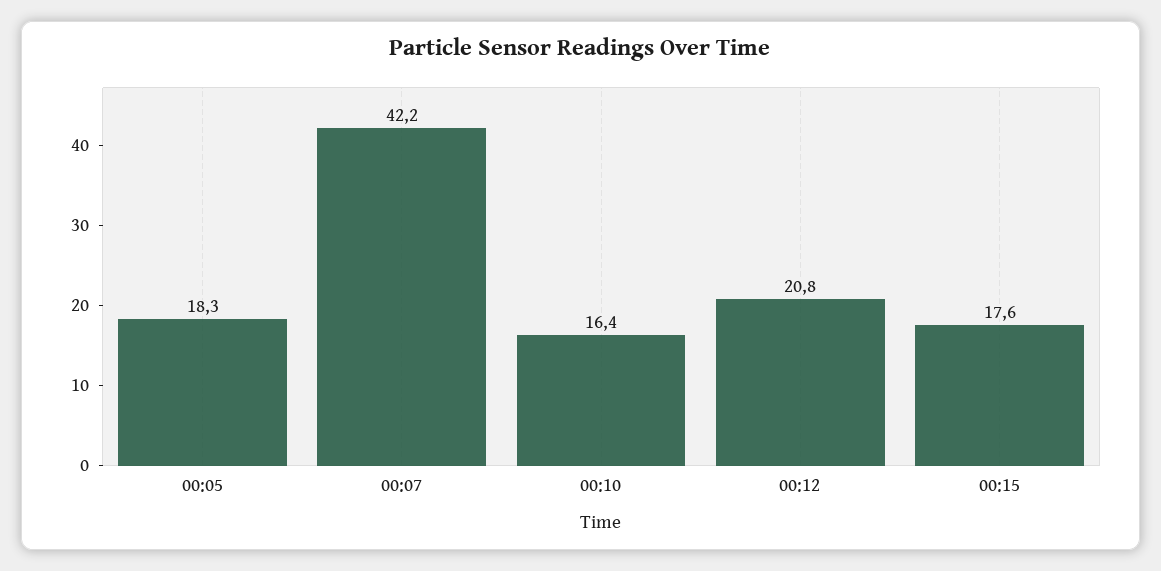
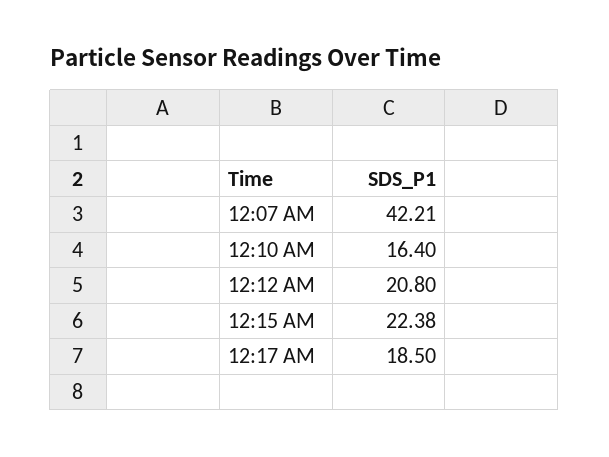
00:05: 18.3 -> none
00:15: 17.6 -> 22.38
12:17 AM: none -> 18.5

